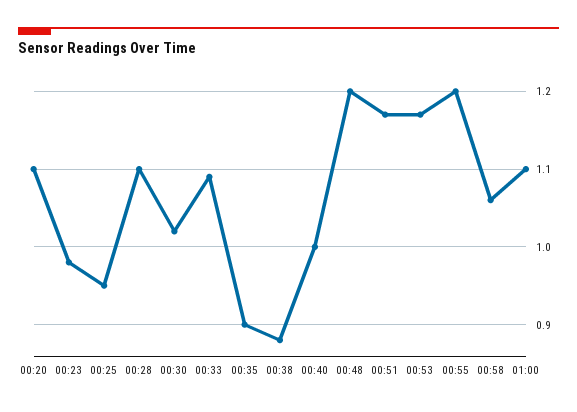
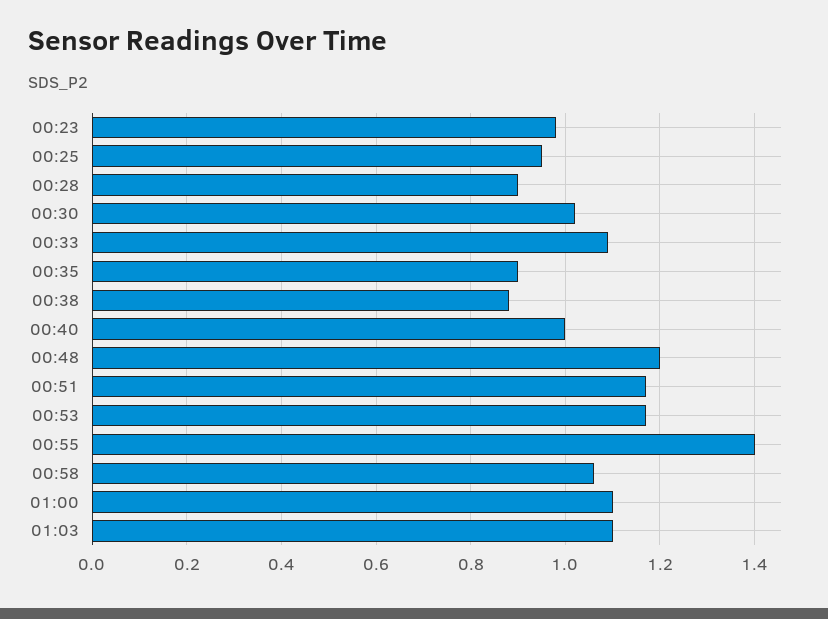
00:20: 1.1 -> none
00:28: 1.1 -> 0.9
00:55: 1.2 -> 1.4
01:03: none -> 1.1

